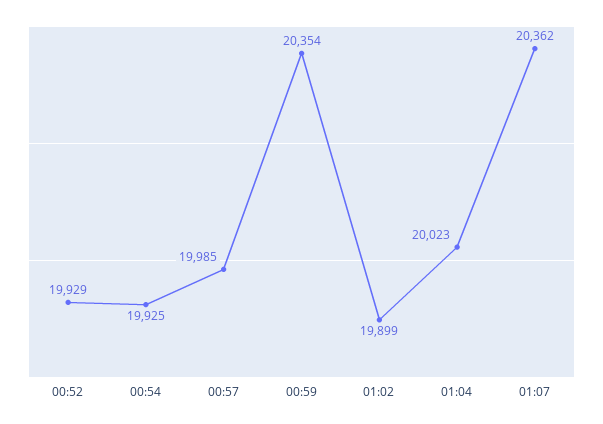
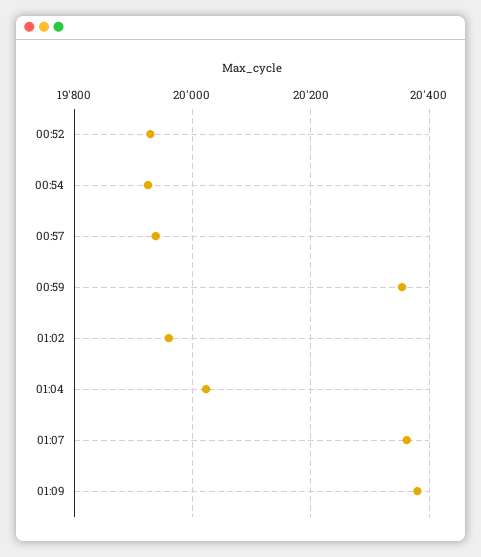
00:57: 19985 -> 19940
01:02: 19899 -> 19960
01:09: none -> 20380

